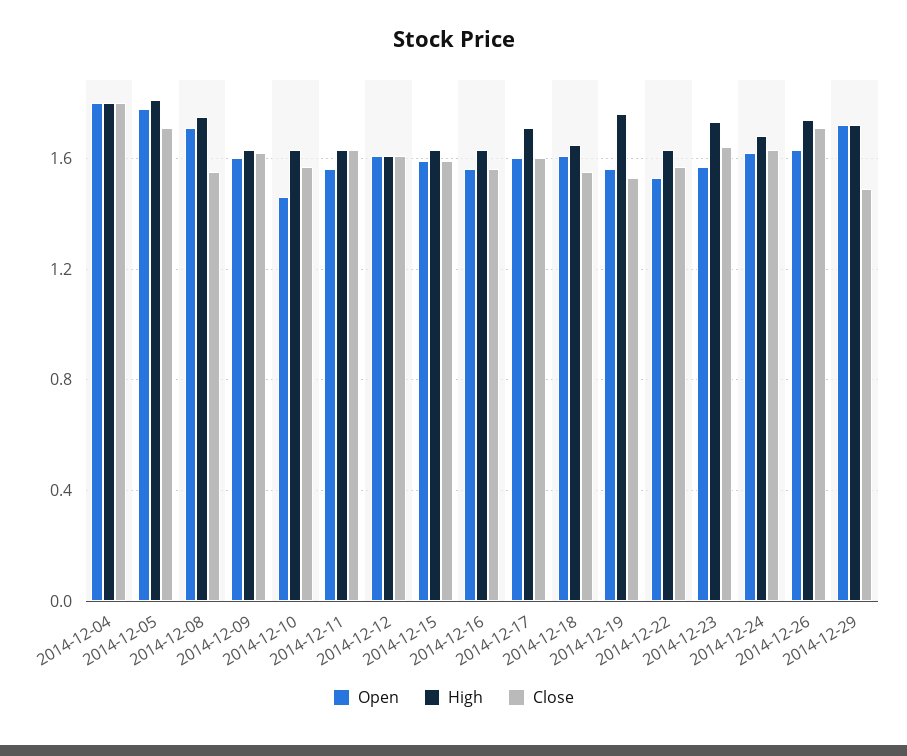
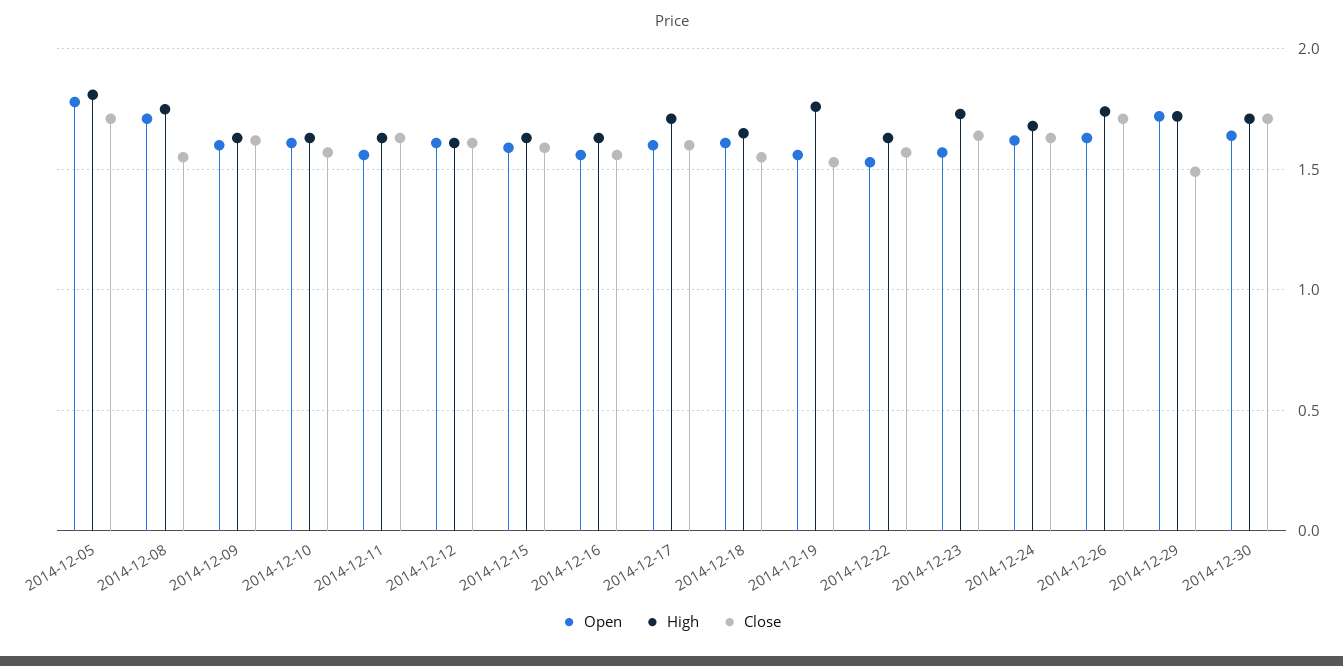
Open, 2014-12-04: 1.8 -> none
High, 2014-12-04: 1.8 -> none
Close, 2014-12-04: 1.8 -> none
Open, 2014-12-10: 1.45 -> 1.6
Open, 2014-12-30: none -> 1.65
High, 2014-12-30: none -> 1.7
Close, 2014-12-30: none -> 1.7

